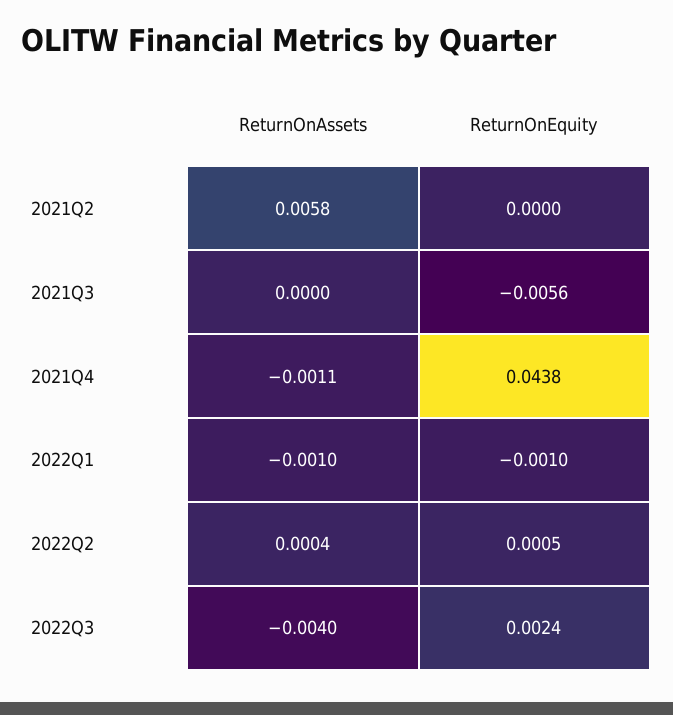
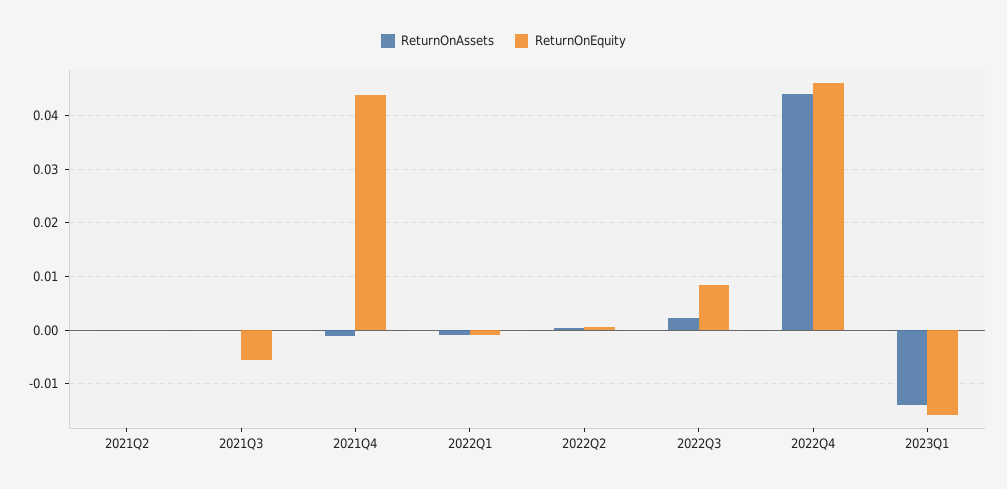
ReturnOnAssets, 2021Q2: 0.0058 -> 0
ReturnOnAssets, 2022Q3: -0.004 -> 0.002
ReturnOnEquity, 2022Q3: 0.0024 -> 0.008
ReturnOnAssets, 2022Q4: none -> 0.044
ReturnOnEquity, 2022Q4: none -> 0.046
ReturnOnAssets, 2023Q1: none -> -0.014
ReturnOnEquity, 2023Q1: none -> -0.016

